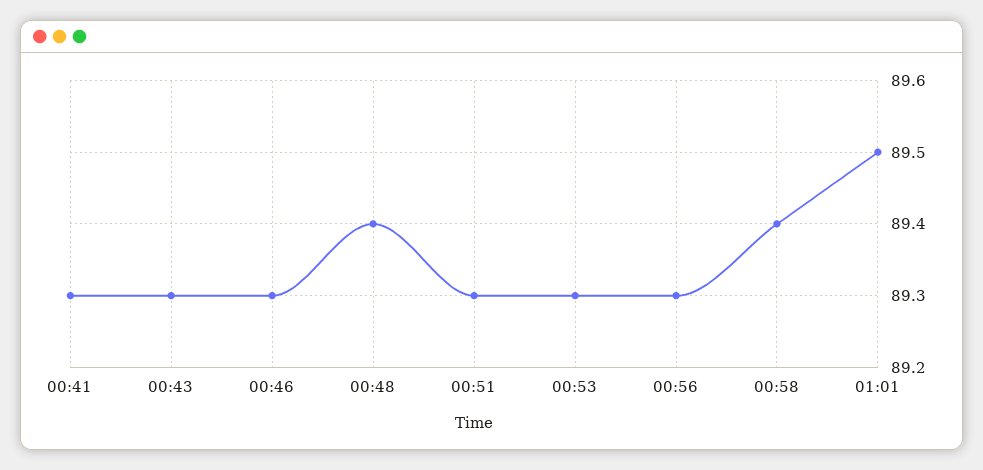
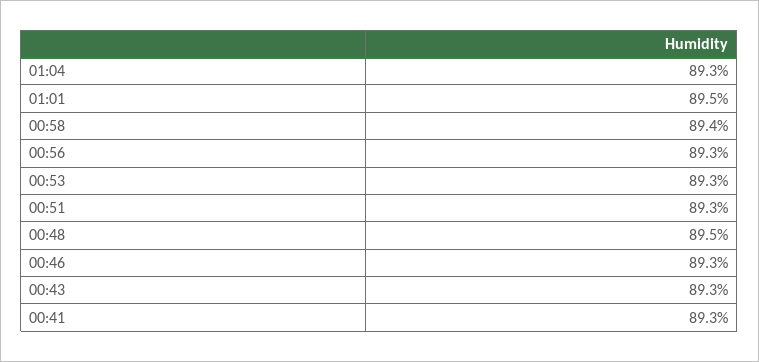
00:48: 89.4 -> 89.5
01:04: none -> 89.3

